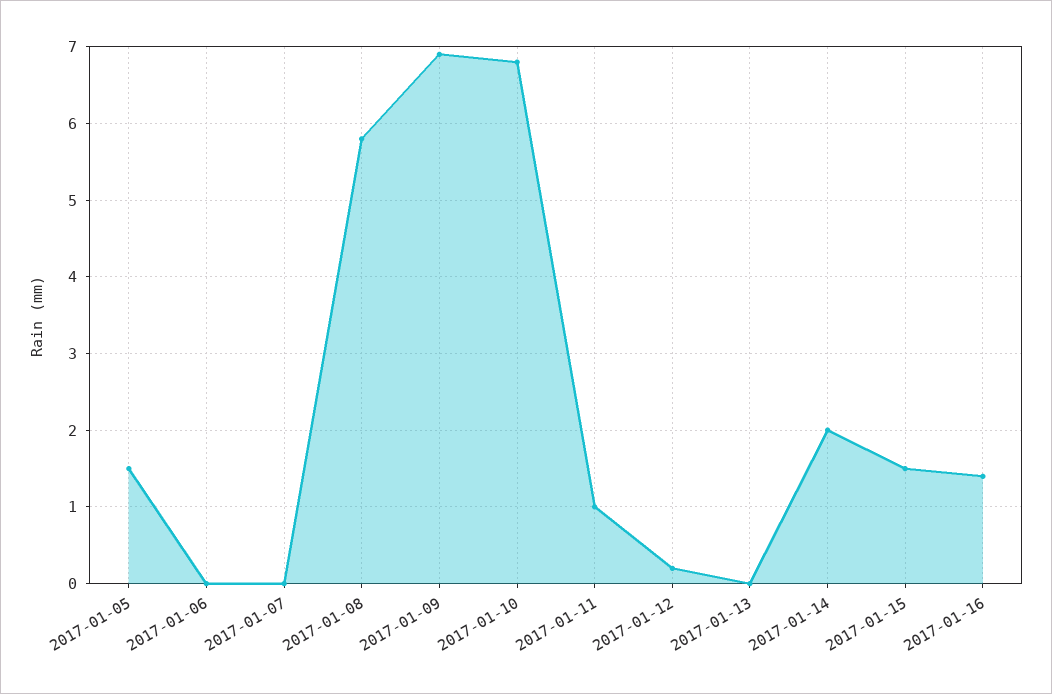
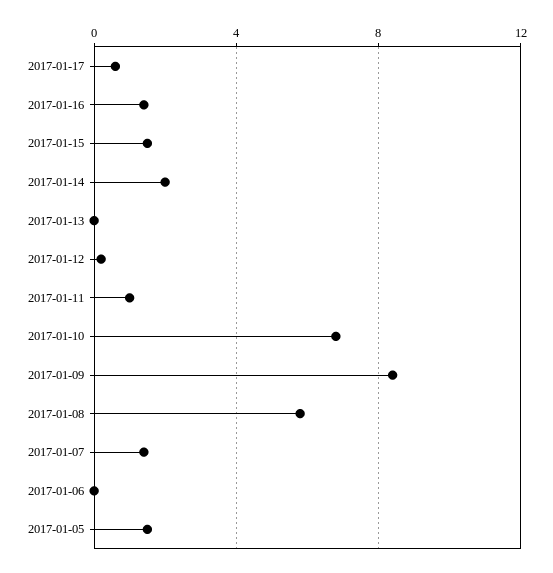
2017-01-07: 0 -> 1.5
2017-01-09: 6.9 -> 8.5
2017-01-17: none -> 0.5

